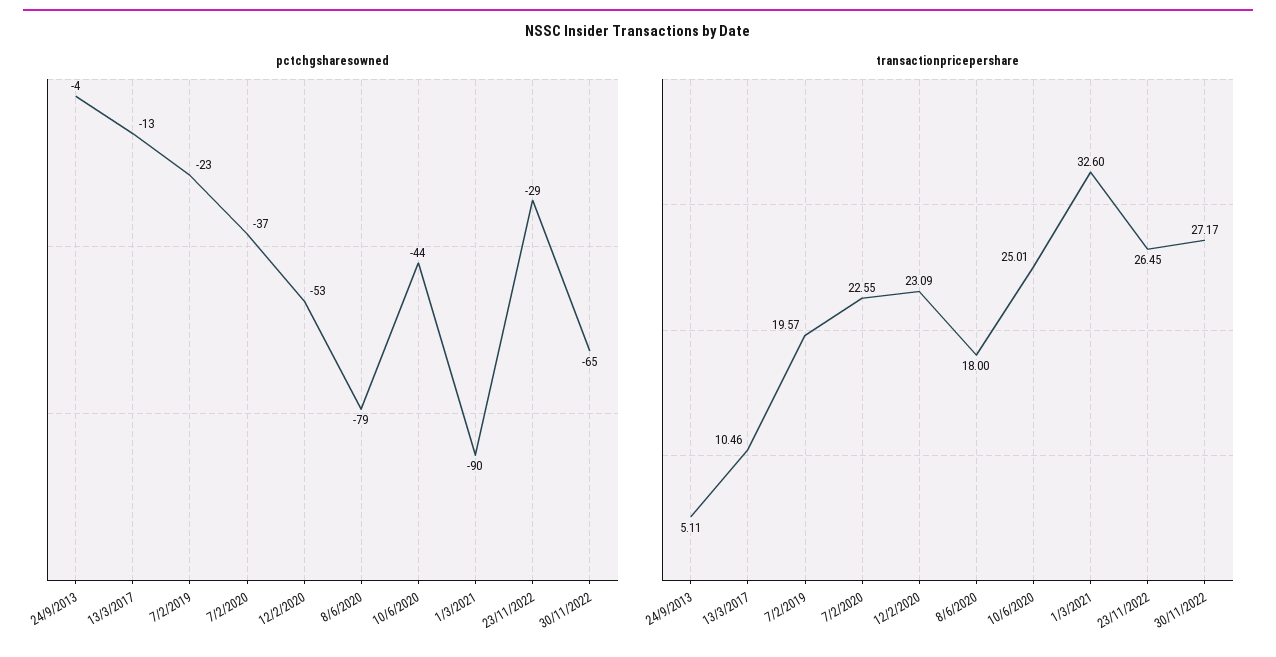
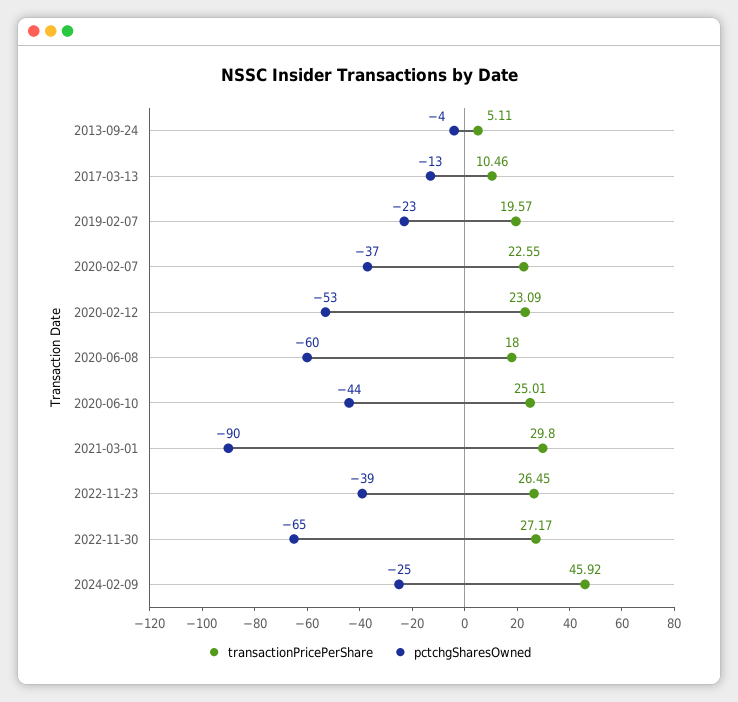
pctchgsharesowned, 8/6/2020: -79 -> -60
pctchgsharesowned, 23/11/2022: -29 -> -39
transactionpricepershare, 1/3/2021: 32.6 -> 29.8
transactionpricepershare, 2024-02-09: none -> 45.92
pctchgsharesowned, 2024-02-09: none -> -25

